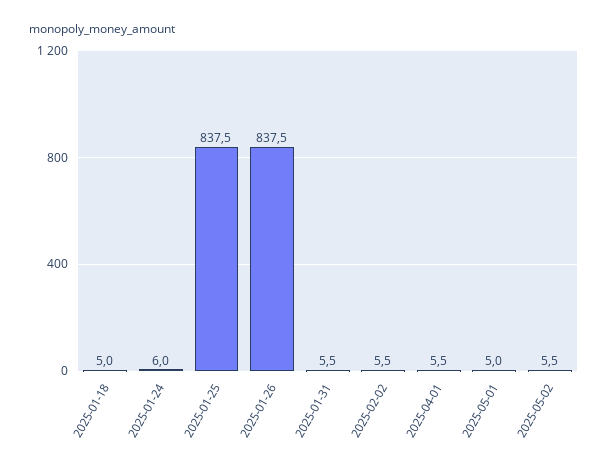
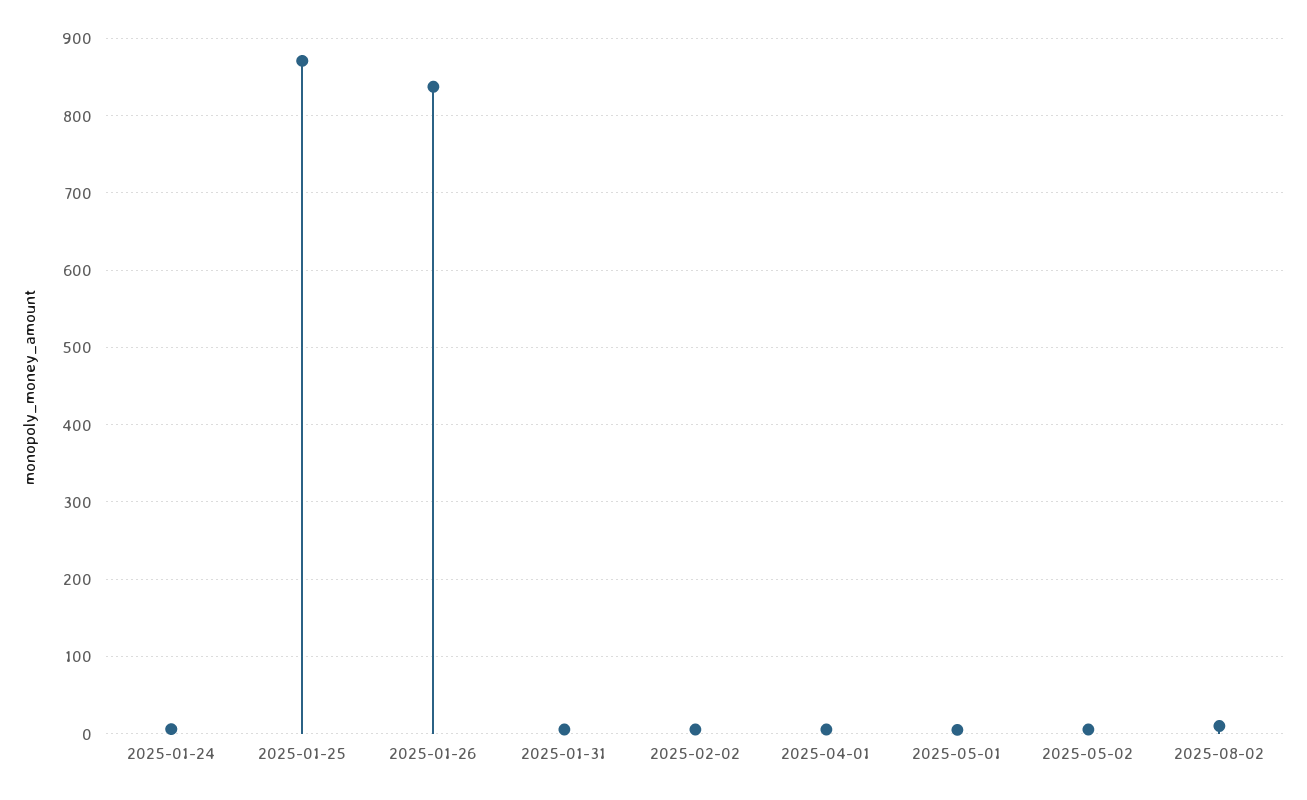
2025-01-18: 5 -> none
2025-01-25: 837.5 -> 870
2025-08-02: none -> 10

